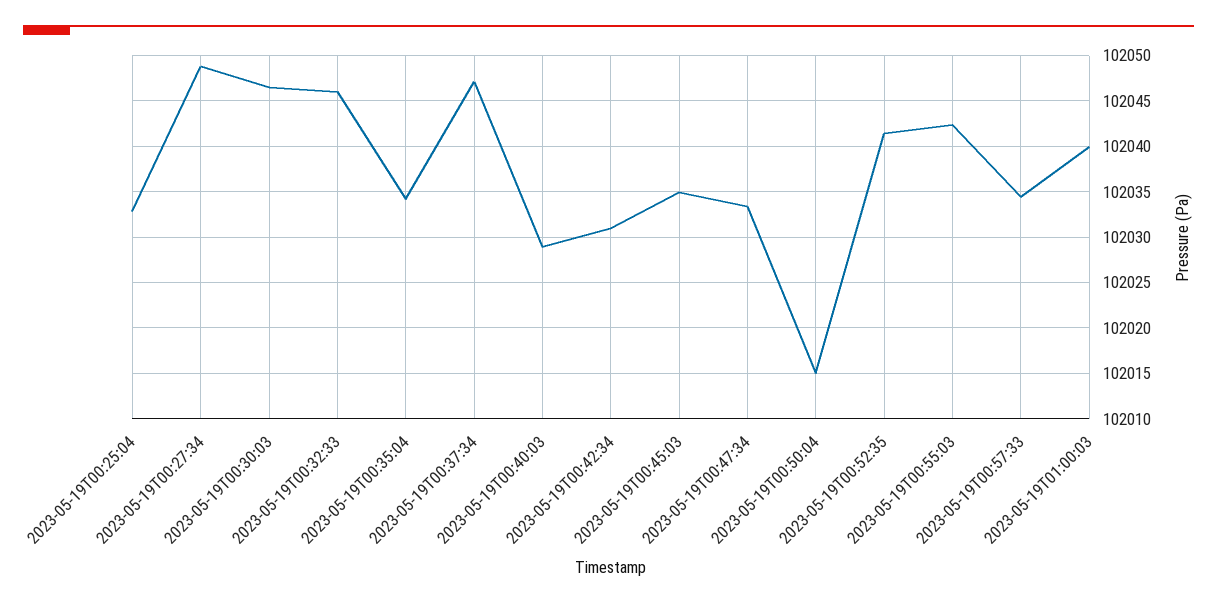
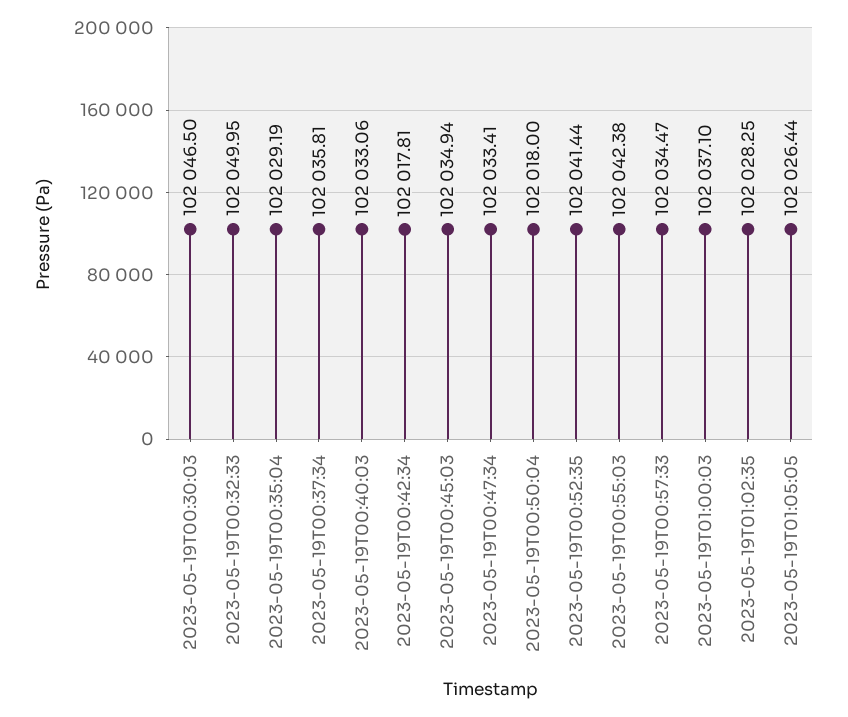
2023-05-19T00:25:04: 102033 -> none
2023-05-19T00:27:34: 102049 -> none
2023-05-19T00:32:33: 102046 -> 102049.95
2023-05-19T00:35:04: 102034 -> 102029.19
2023-05-19T00:37:34: 102047 -> 102035.81
2023-05-19T00:40:03: 102029 -> 102033.06
2023-05-19T00:42:34: 102031 -> 102017.81
2023-05-19T00:50:04: 102015 -> 102018
2023-05-19T01:00:03: 102040 -> 102037.1
2023-05-19T01:02:35: none -> 102028.25
2023-05-19T01:05:05: none -> 102026.44

